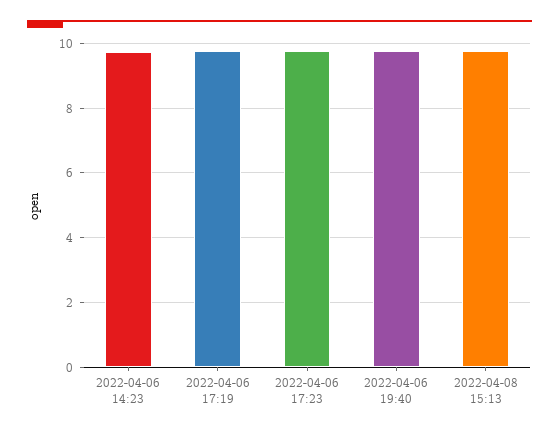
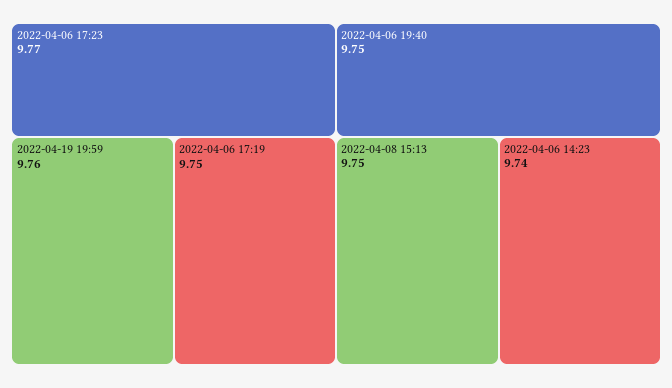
2022-04-19 19:59: none -> 9.76

